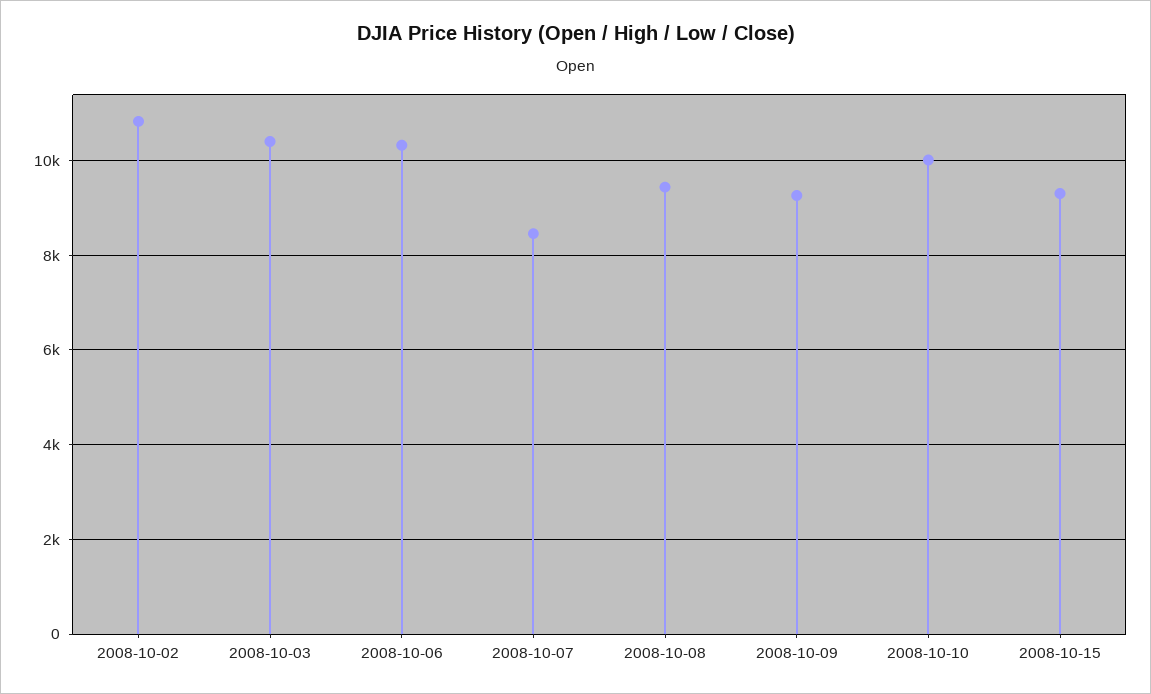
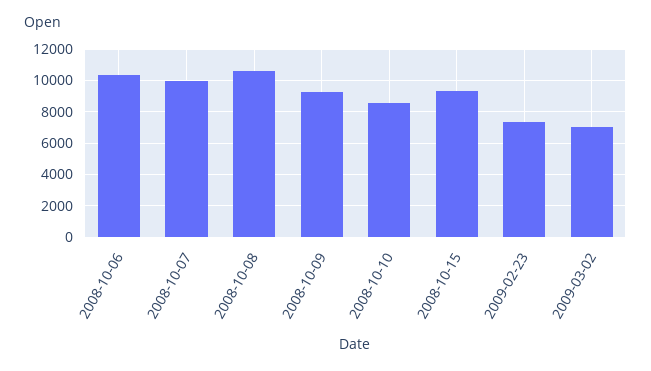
2008-10-02: 10800 -> none
2008-10-03: 10400 -> none
2008-10-07: 8400 -> 10000
2008-10-08: 9400 -> 10500
2008-10-10: 10000 -> 8500
2009-02-23: none -> 7500
2009-03-02: none -> 7000

